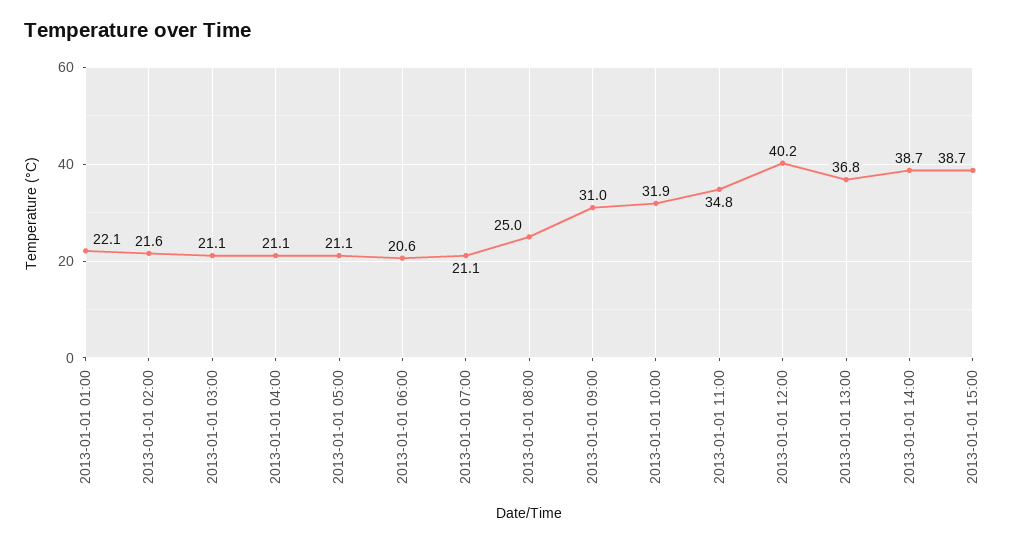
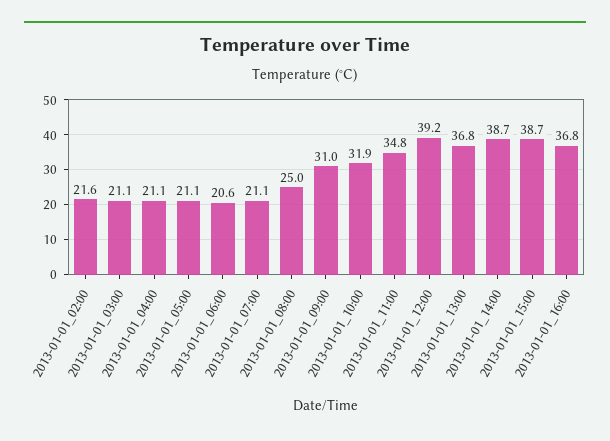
2013-01-01 01:00: 22.1 -> none
2013-01-01 12:00: 40.2 -> 39.2
2013-01-01_16:00: none -> 36.8

